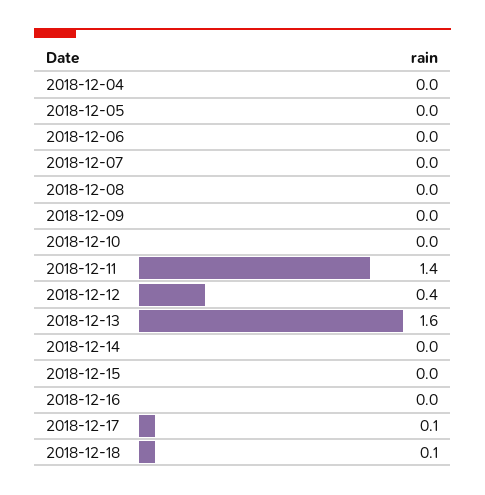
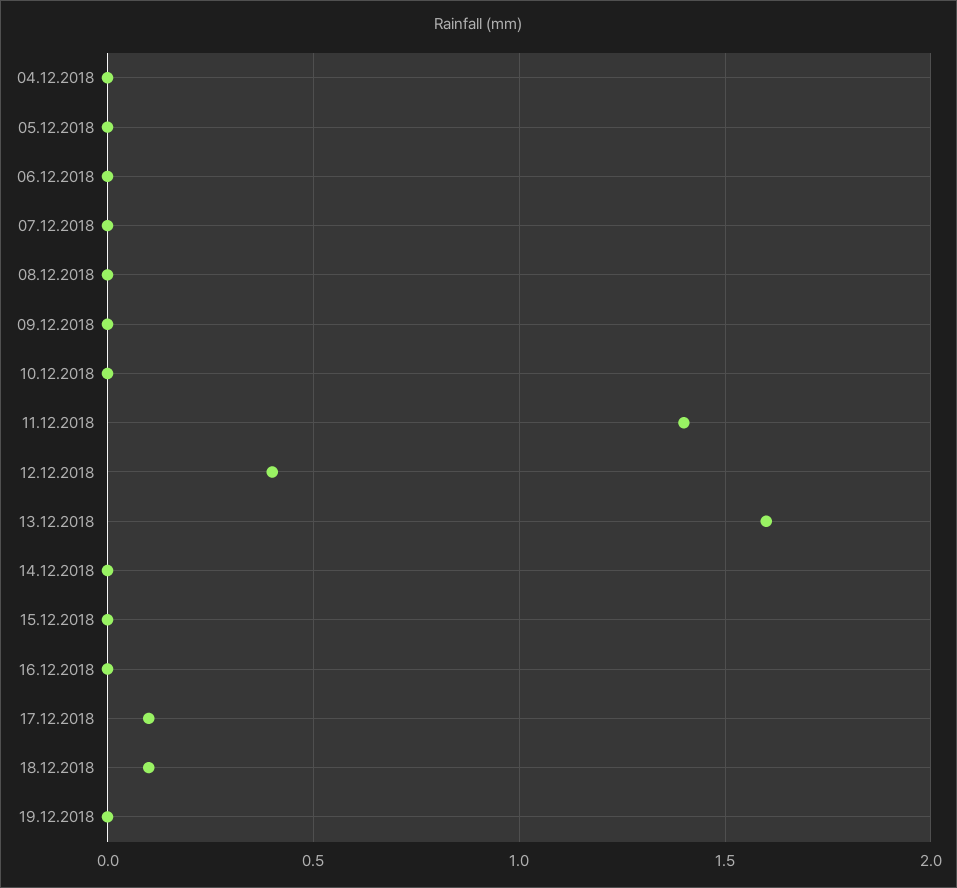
19.12.2018: none -> 0

